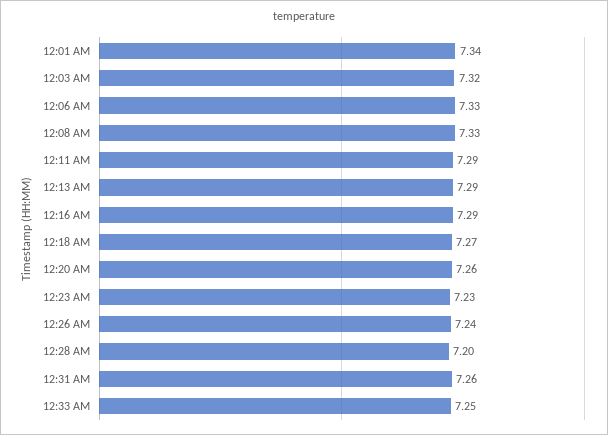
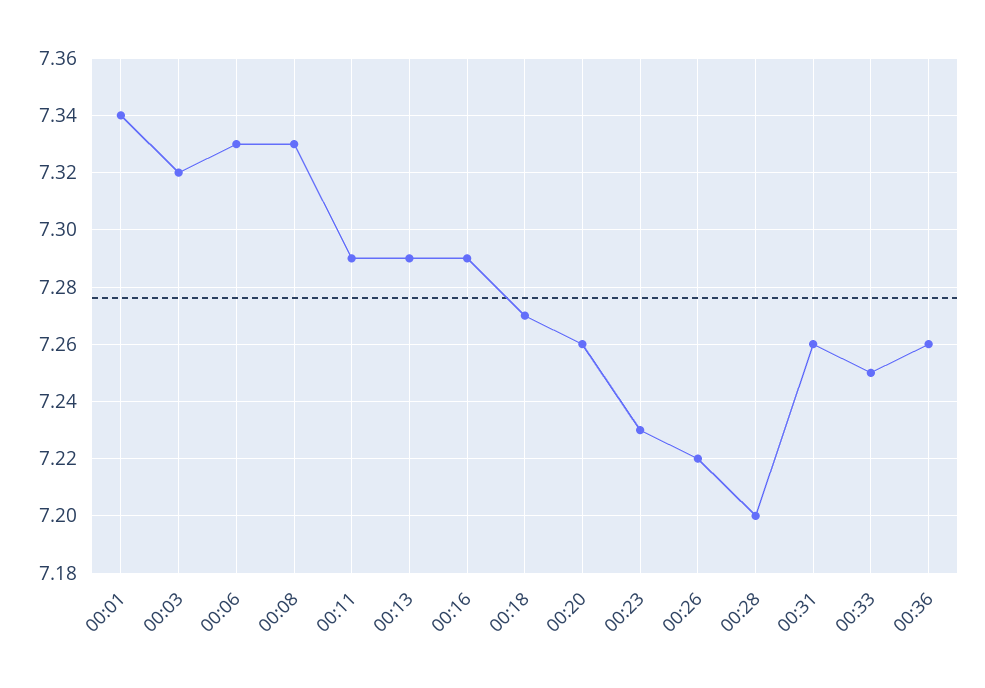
12:26 AM: 7.24 -> 7.22
00:36: none -> 7.26

